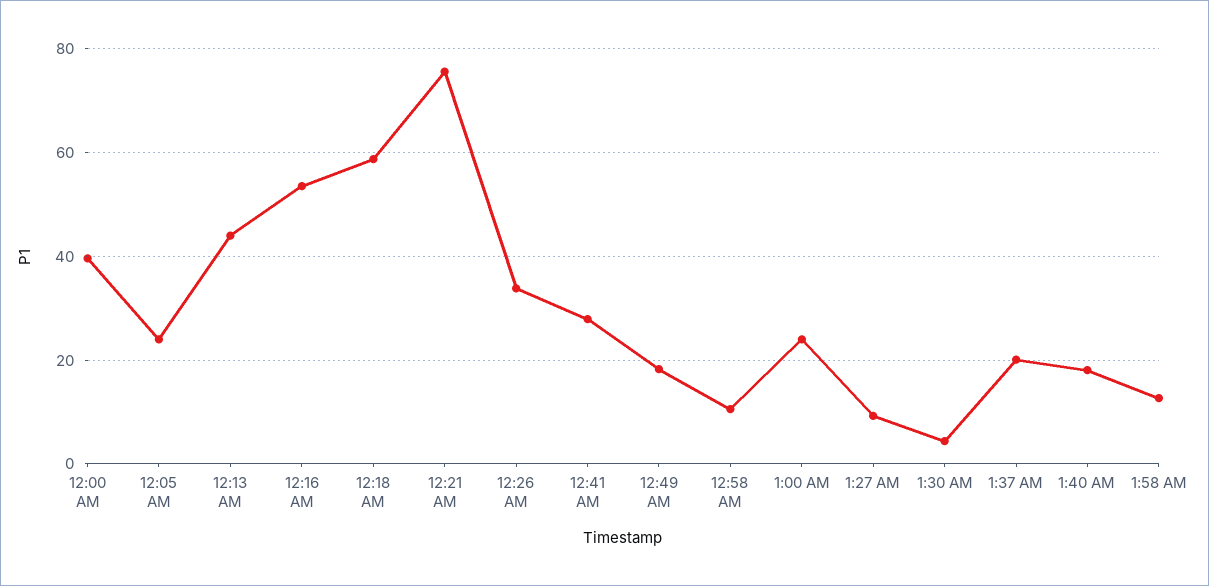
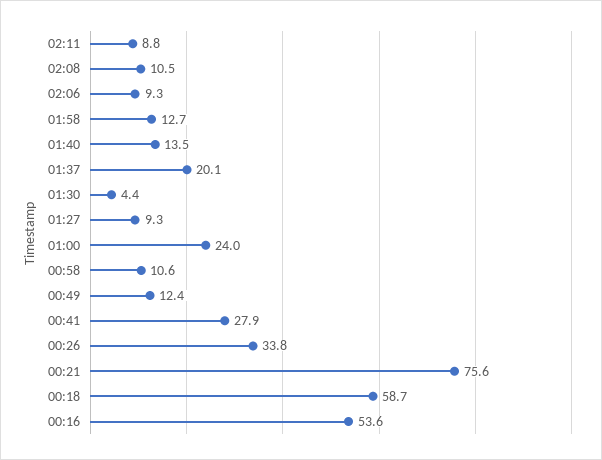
12:00 AM: 40 -> none
12:05 AM: 24 -> none
12:13 AM: 44 -> none
12:49 AM: 18 -> 12.4
1:40 AM: 18 -> 13.5
02:11: none -> 8.8
02:08: none -> 10.5
02:06: none -> 9.3

